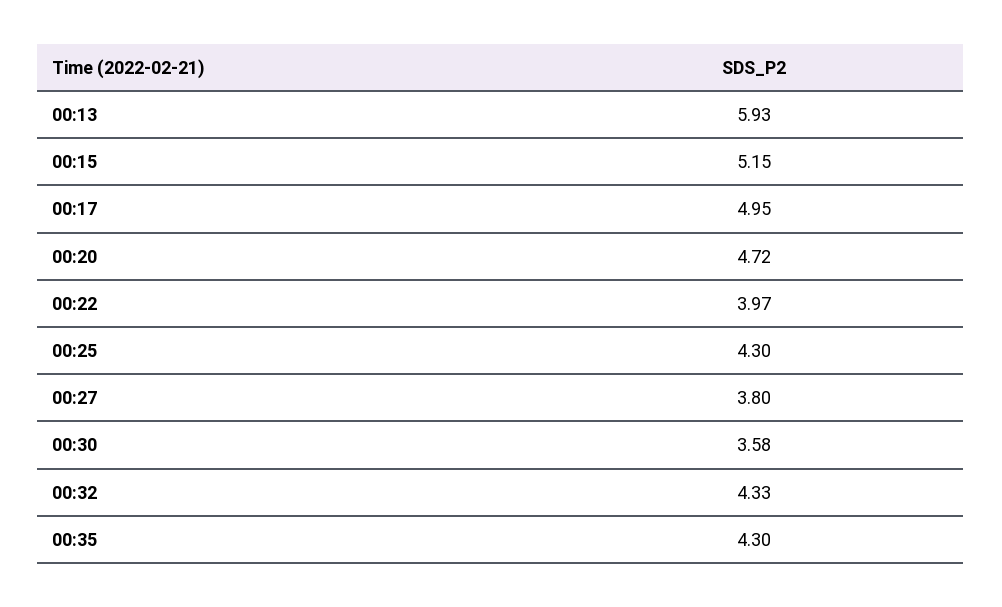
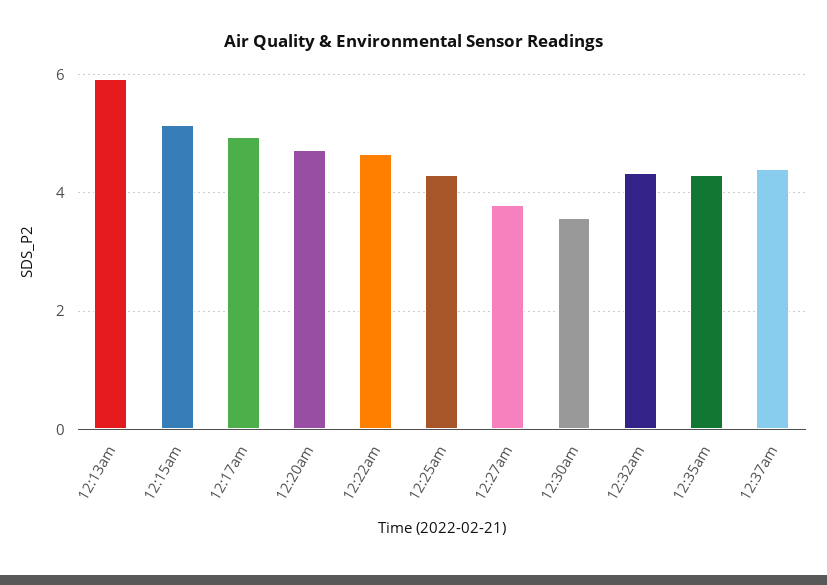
00:22: 3.97 -> 4.6
12:37am: none -> 4.4

